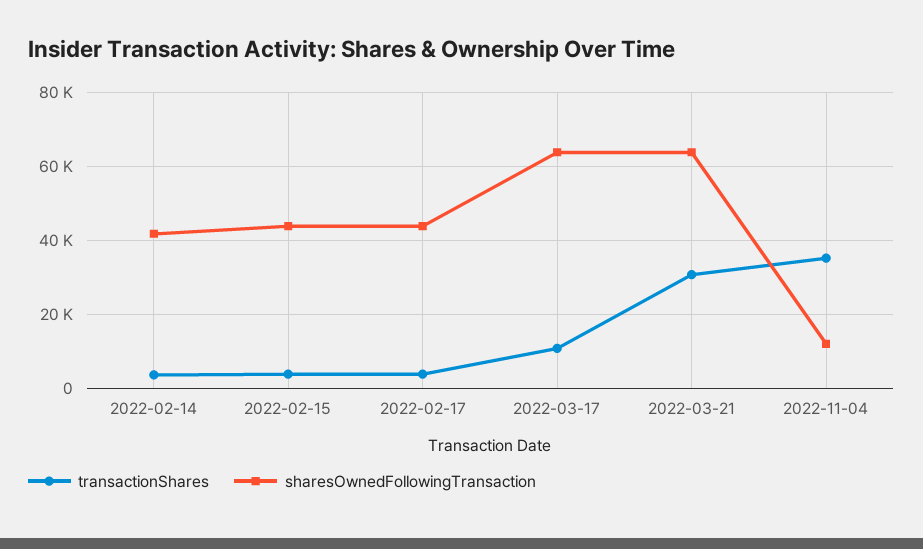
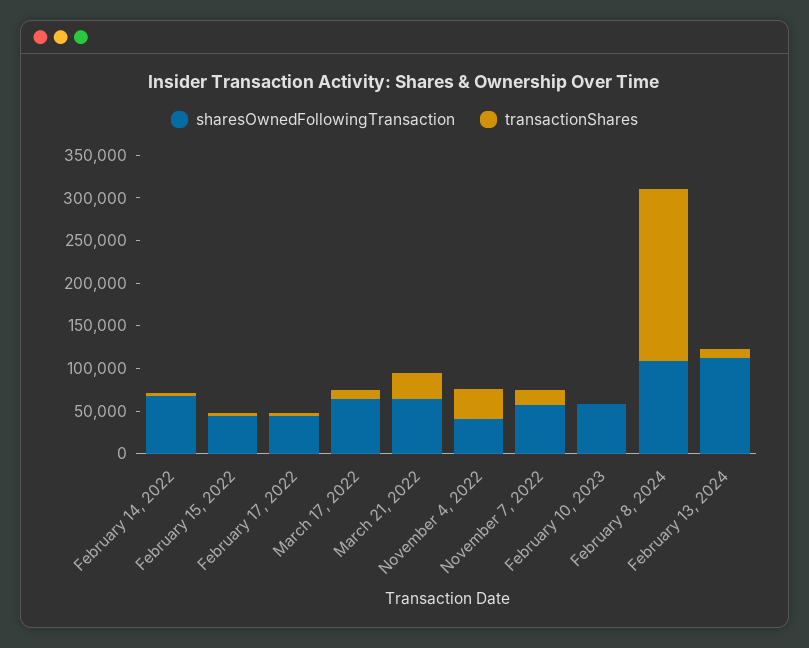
sharesOwnedFollowingTransaction, 2022-02-14: 42000 -> 70000
sharesOwnedFollowingTransaction, 2022-11-04: 12000 -> 40000
sharesOwnedFollowingTransaction, November 7, 2022: none -> 60000
transactionShares, November 7, 2022: none -> 20000
sharesOwnedFollowingTransaction, February 10, 2023: none -> 60000
transactionShares, February 10, 2023: none -> 0
sharesOwnedFollowingTransaction, February 8, 2024: none -> 110000
transactionShares, February 8, 2024: none -> 200000
sharesOwnedFollowingTransaction, February 13, 2024: none -> 110000
transactionShares, February 13, 2024: none -> 10000

